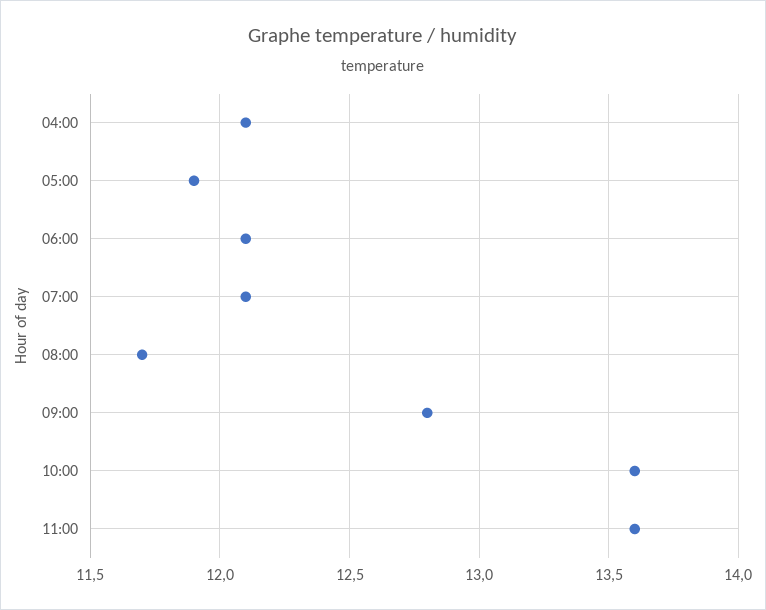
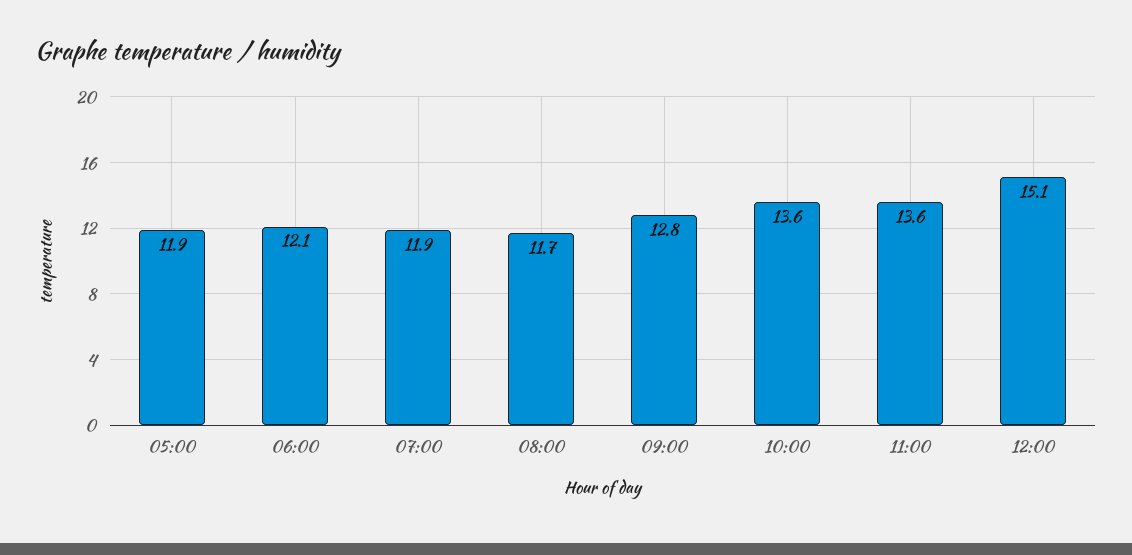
04:00: 12.1 -> none
07:00: 12.1 -> 11.9
12:00: none -> 15.1

